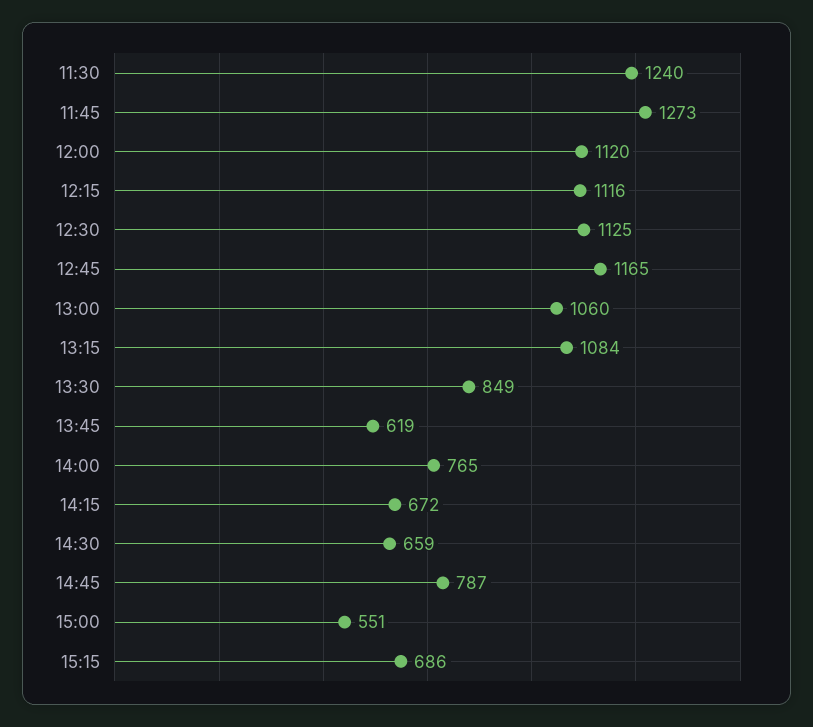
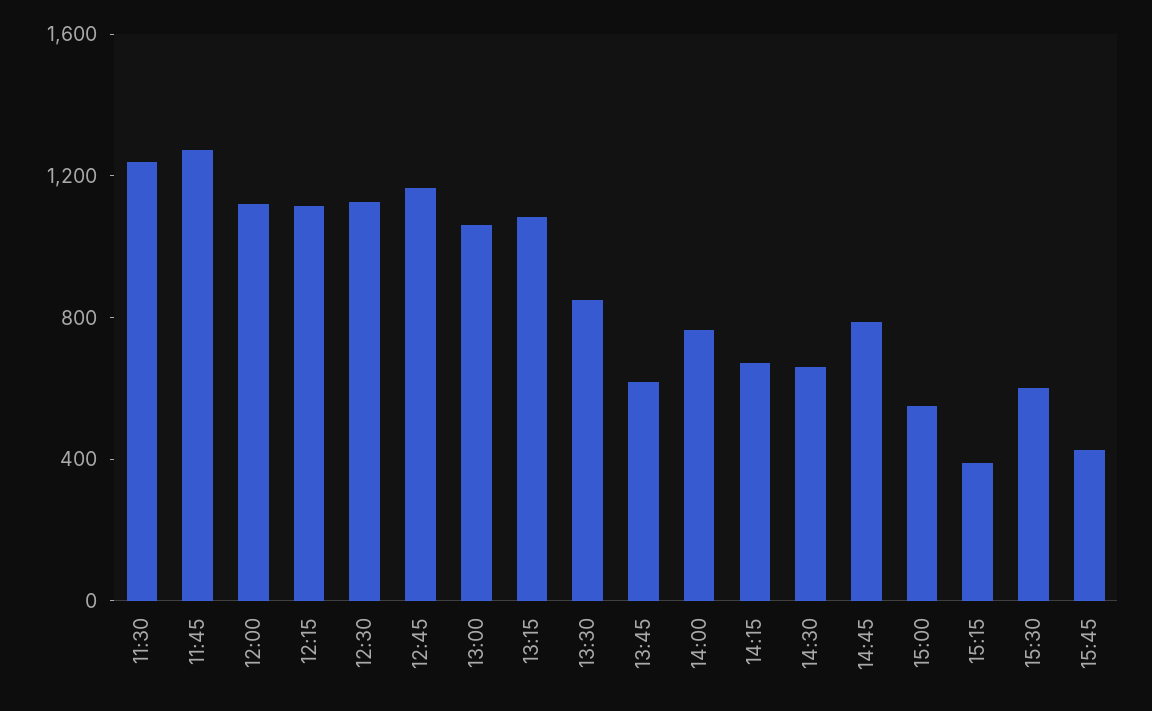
15:15: 686 -> 400
15:30: none -> 600
15:45: none -> 400

